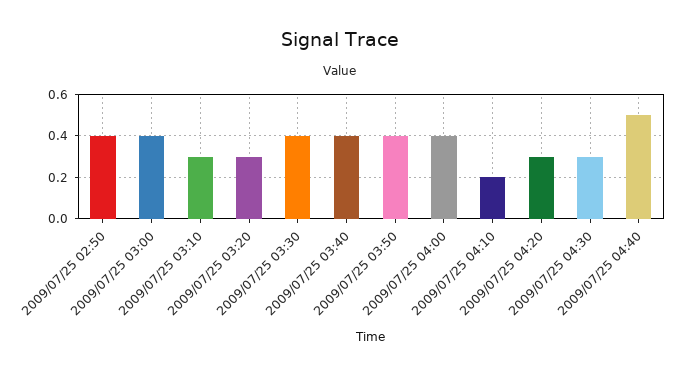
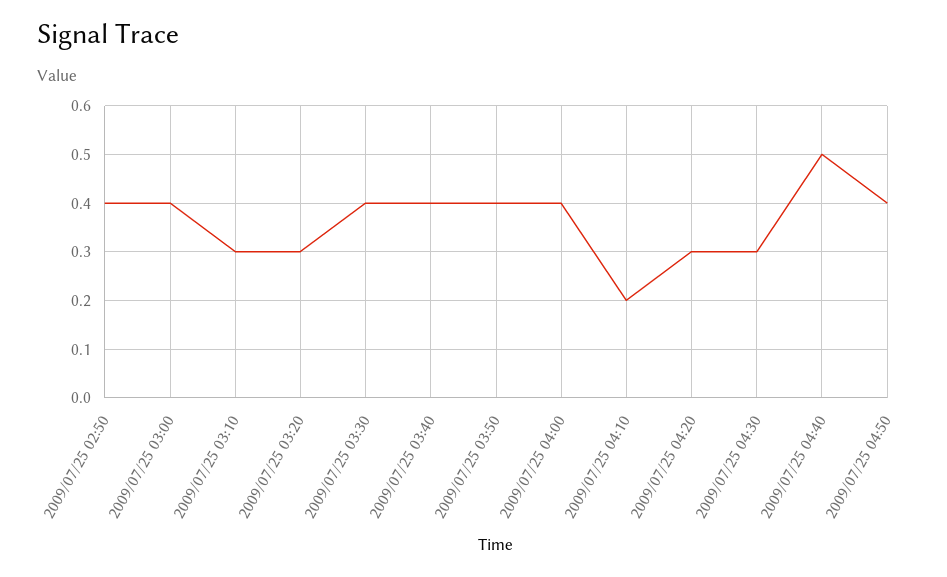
2009/07/25 04:50: none -> 0.4

